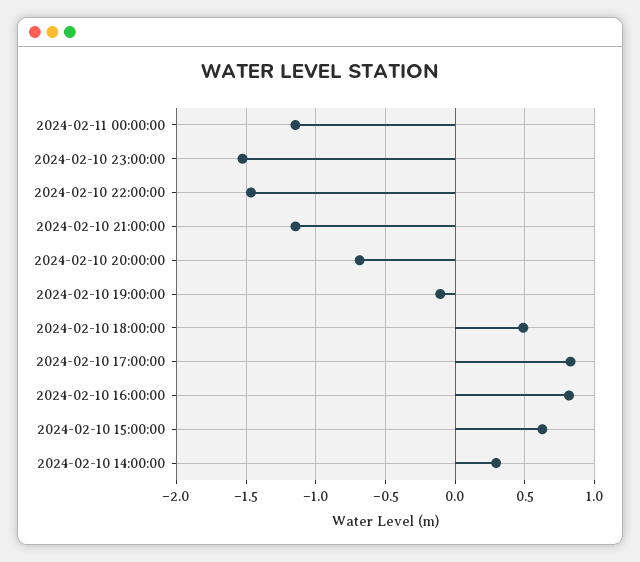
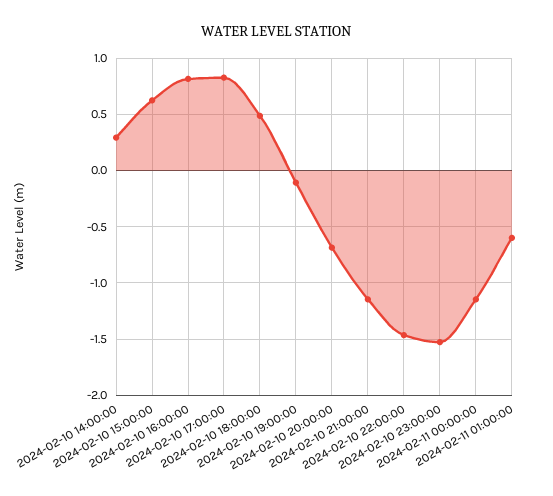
2024-02-11 01:00:00: none -> -0.6

